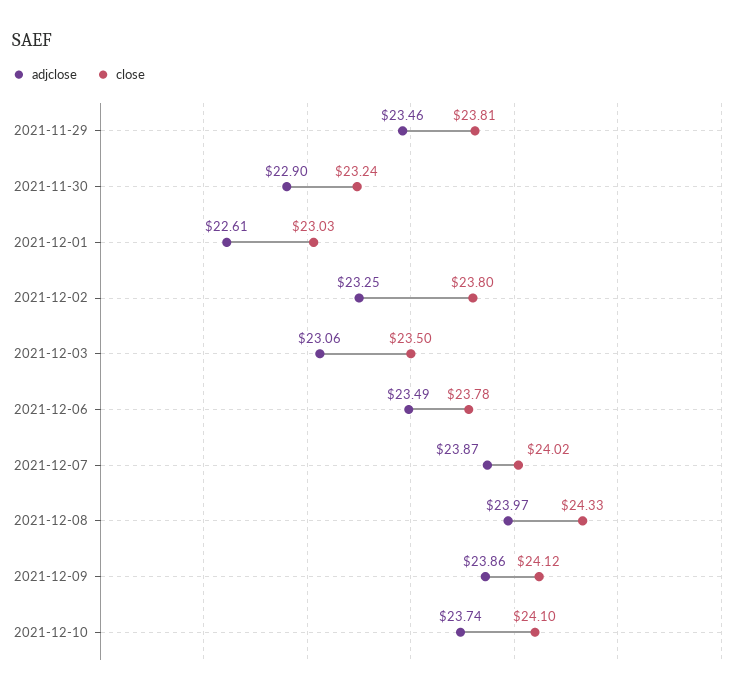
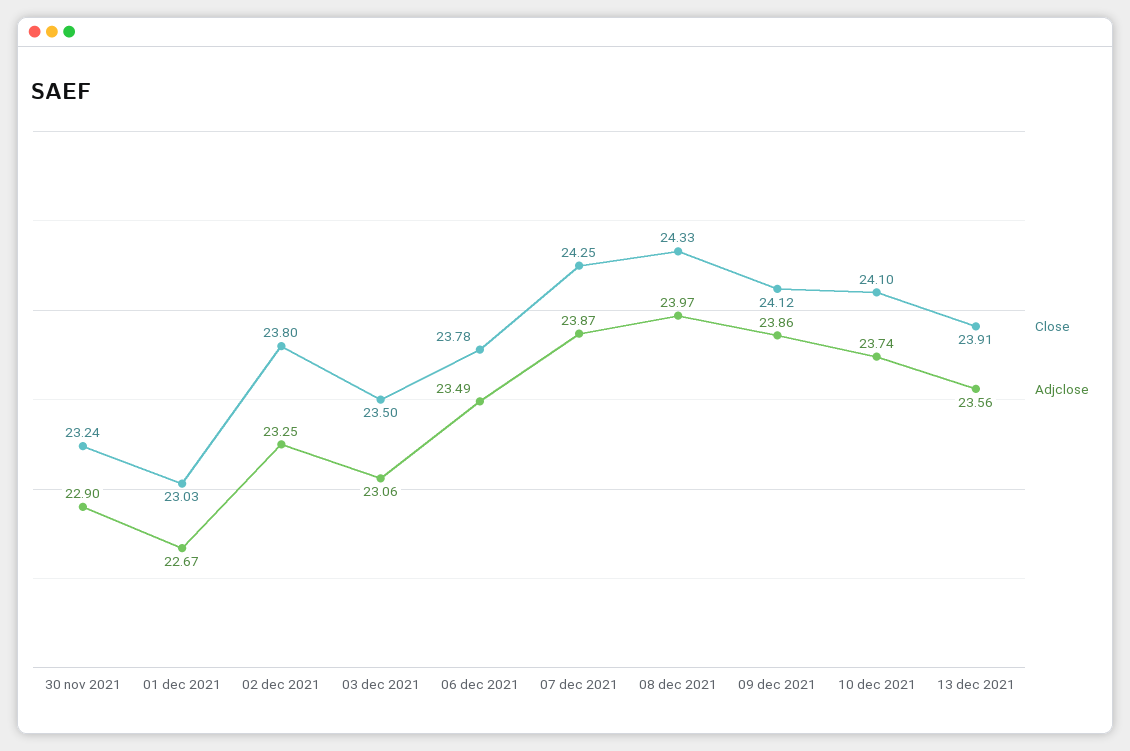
adjclose, 2021-11-29: 23.46 -> none
close, 2021-11-29: 23.81 -> none
adjclose, 2021-12-01: 22.61 -> 22.67
close, 2021-12-07: 24.02 -> 24.25
close, 13 dec 2021: none -> 23.91
adjclose, 13 dec 2021: none -> 23.56

